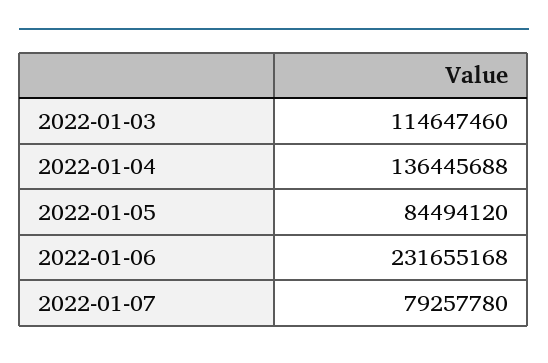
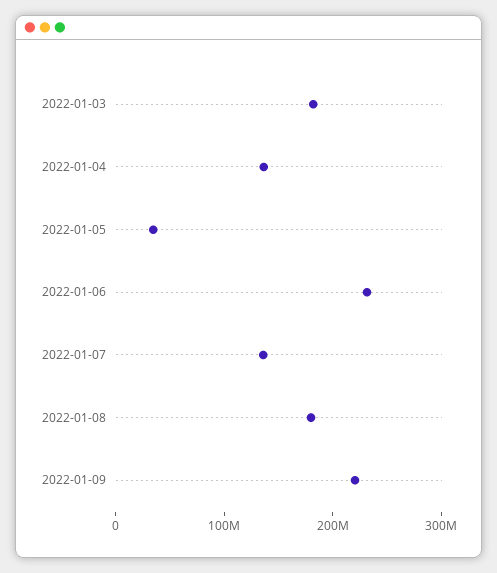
2022-01-03: 114647460 -> 180000000
2022-01-05: 84494120 -> 40000000
2022-01-07: 79257780 -> 140000000
2022-01-08: none -> 180000000
2022-01-09: none -> 220000000

